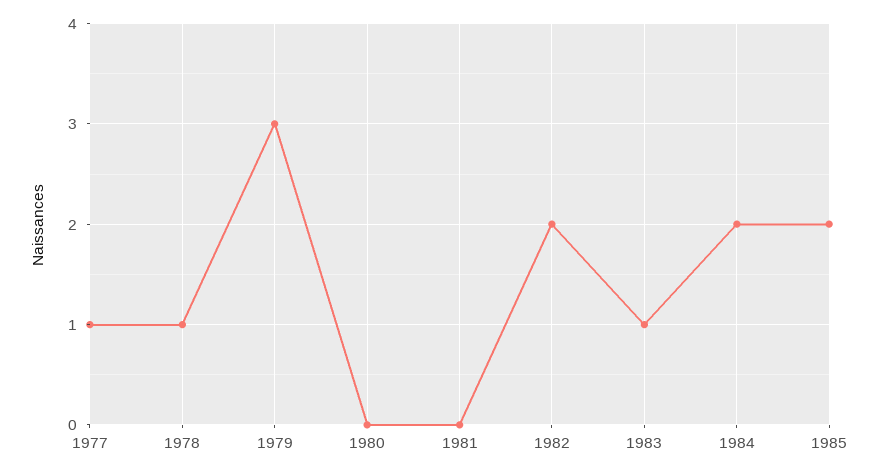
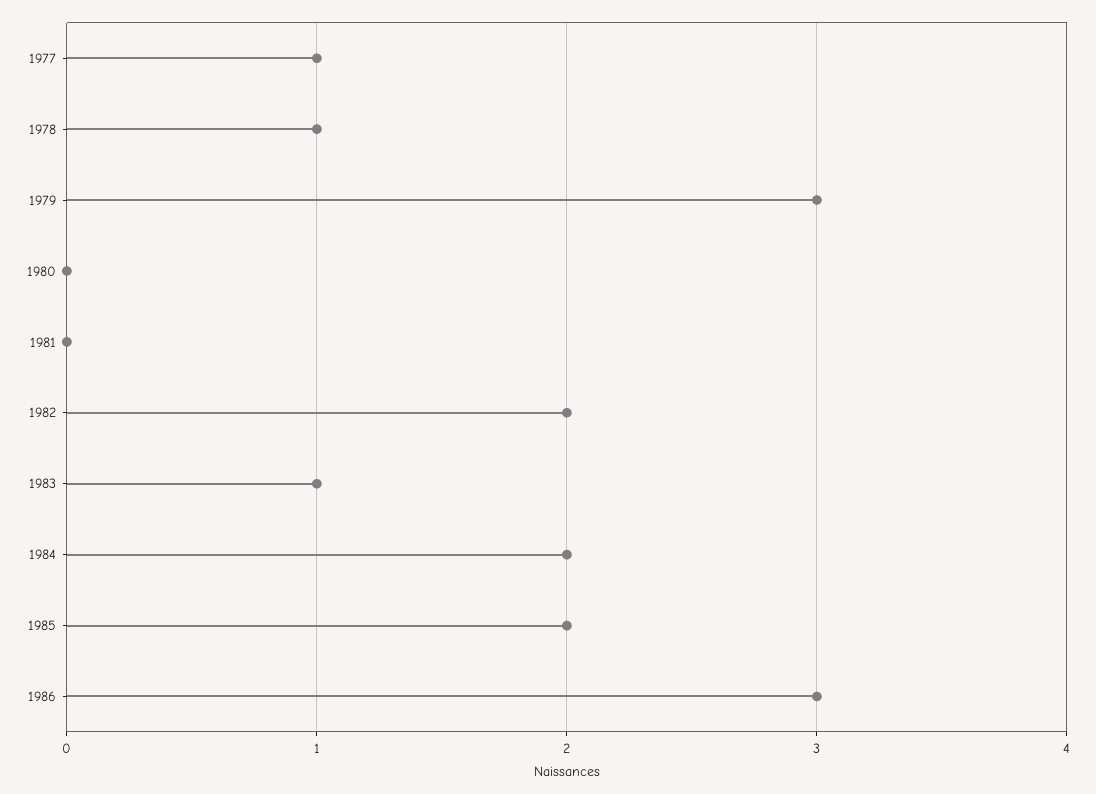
1986: none -> 3

